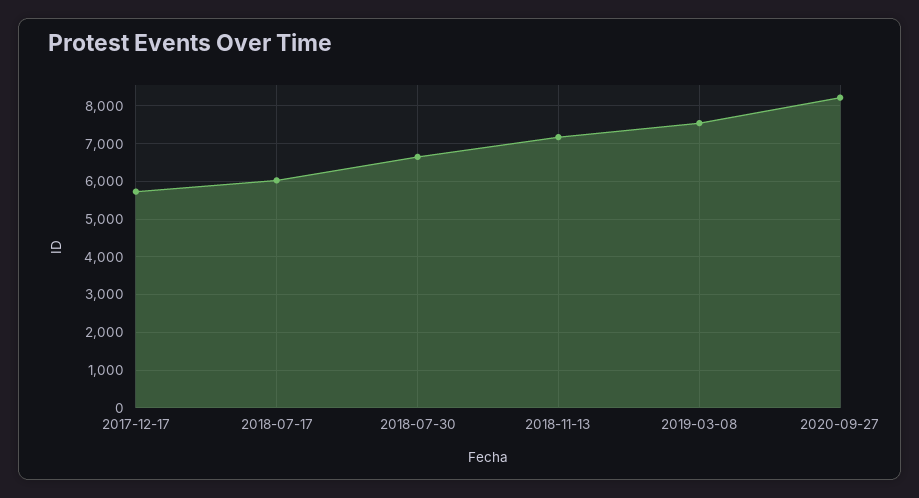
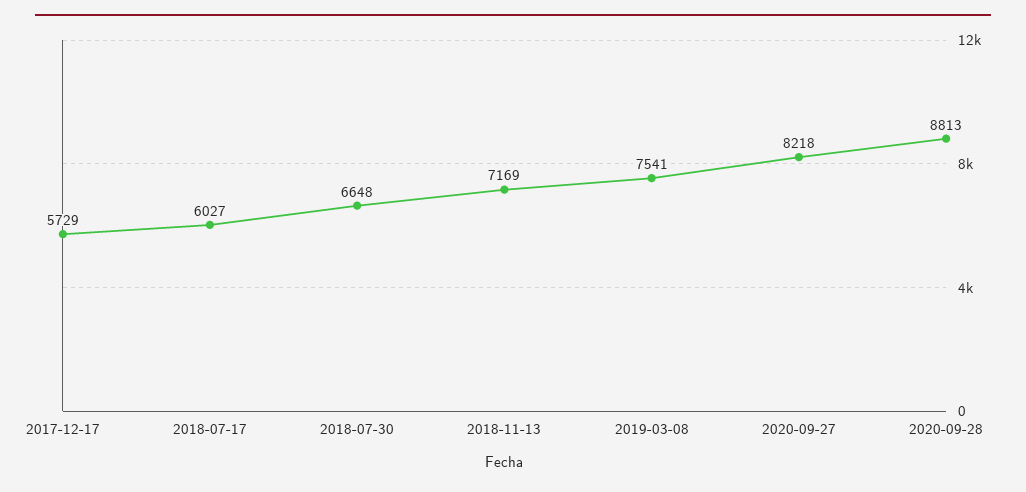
2020-09-28: none -> 8813

